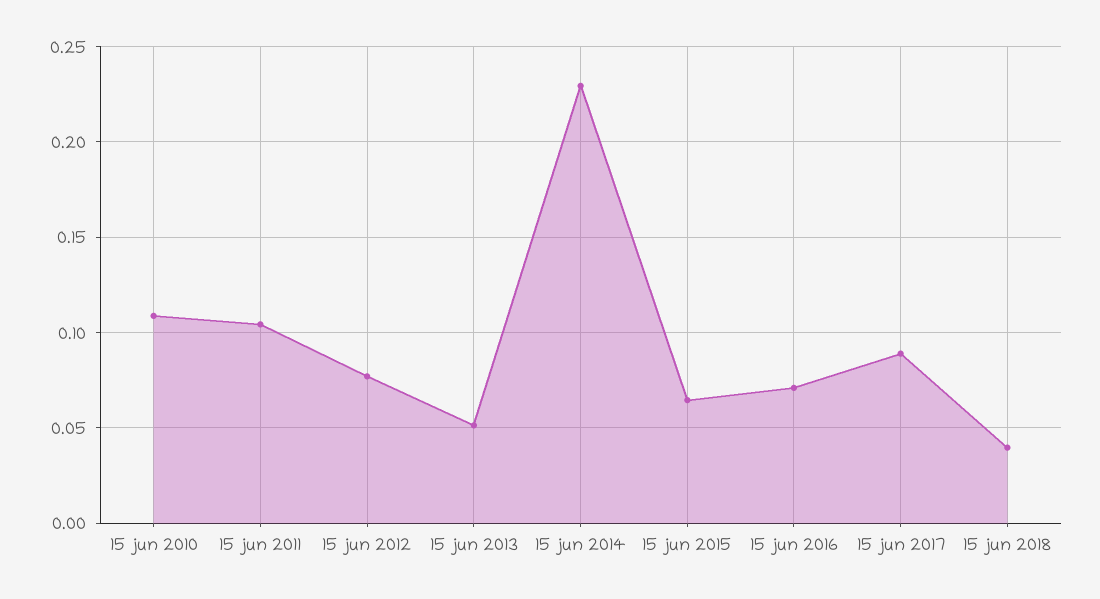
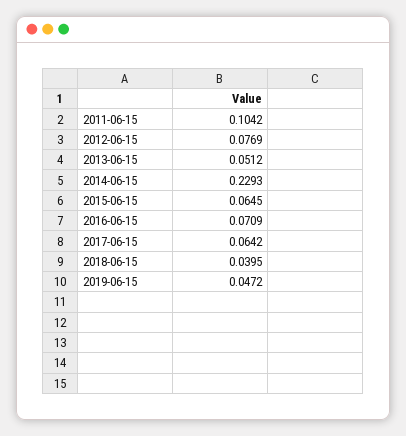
15 jun 2010: 0.11 -> none
15 jun 2017: 0.09 -> 0.0642
2019-06-15: none -> 0.0472

